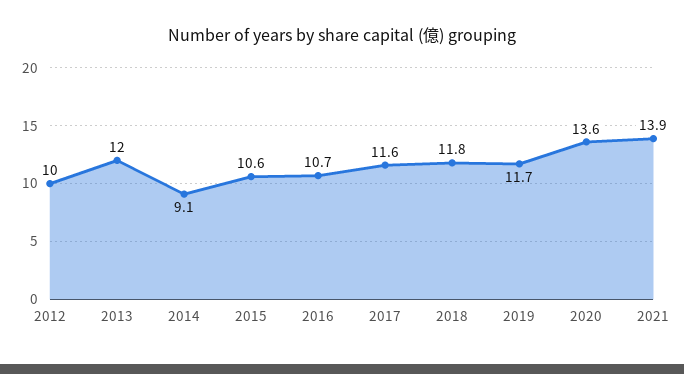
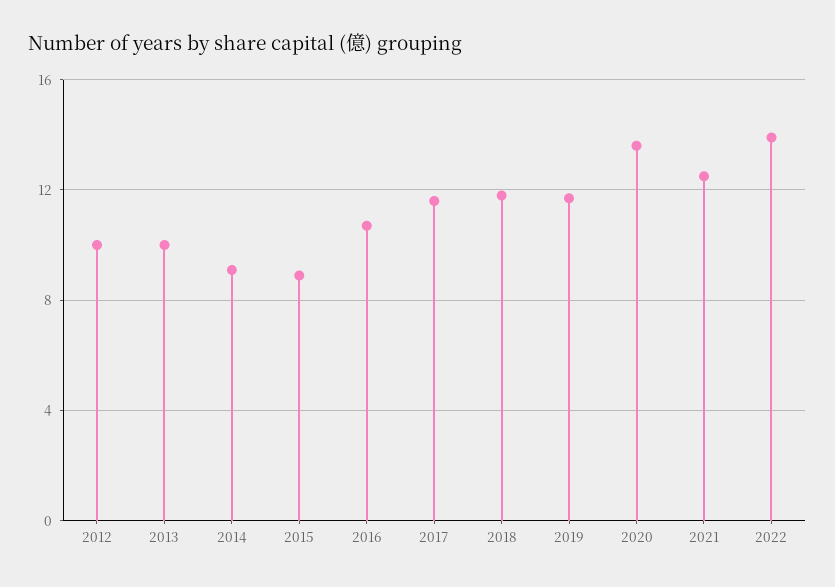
2013: 12 -> 10
2015: 10.6 -> 9
2021: 13.9 -> 12.5
2022: none -> 14

